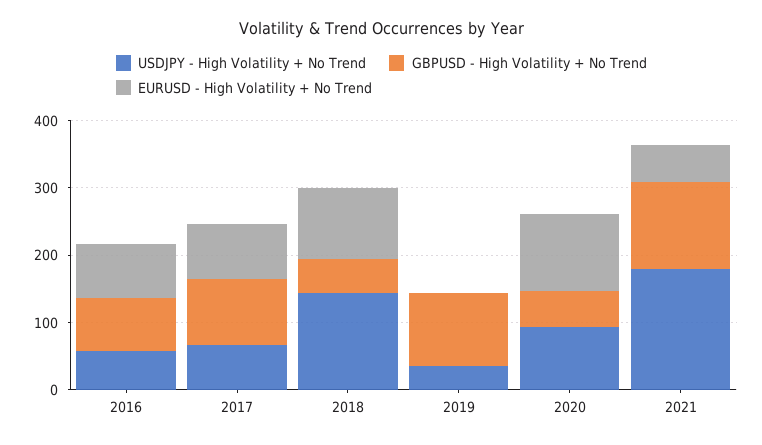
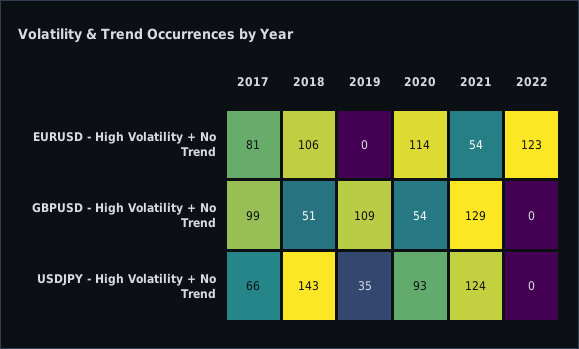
USDJPY - High Volatility + No Trend, 2016: 60 -> none
GBPUSD - High Volatility + No Trend, 2016: 80 -> none
EURUSD - High Volatility + No Trend, 2016: 80 -> none
USDJPY - High Volatility + No Trend, 2021: 180 -> 124
EURUSD - High Volatility + No Trend, 2022: none -> 123
GBPUSD - High Volatility + No Trend, 2022: none -> 0
USDJPY - High Volatility + No Trend, 2022: none -> 0

